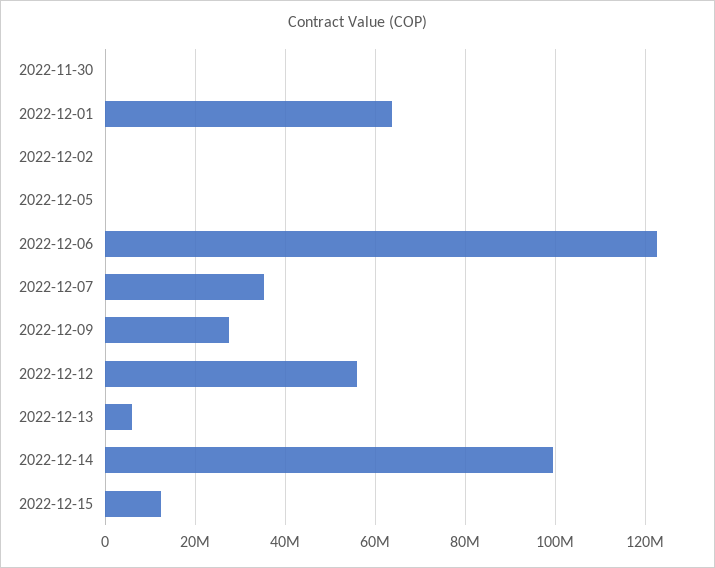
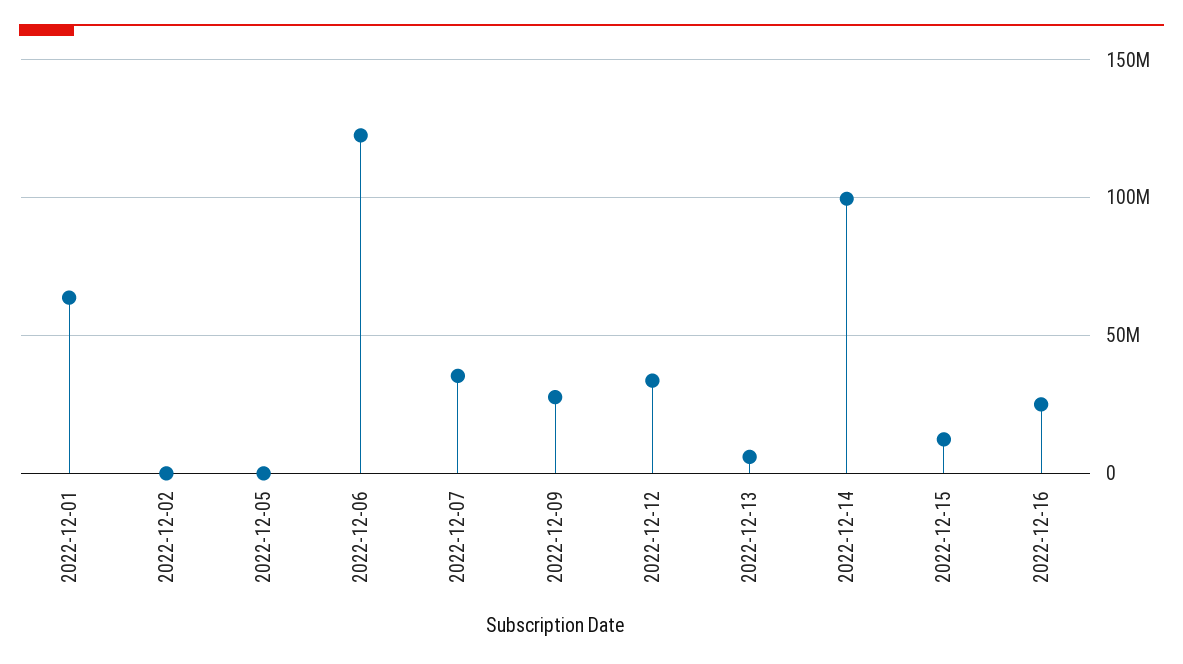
2022-11-30: 0 -> none
2022-12-12: 56000000 -> 35000000
2022-12-16: none -> 25000000

